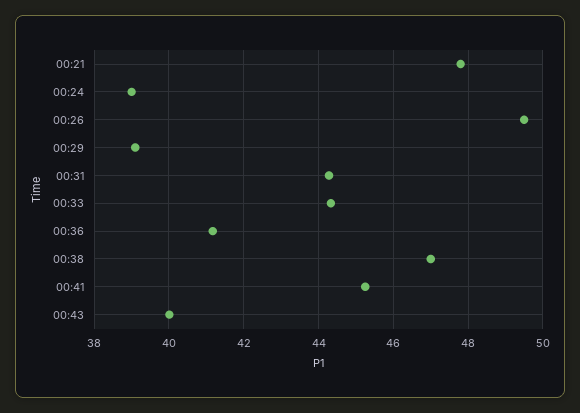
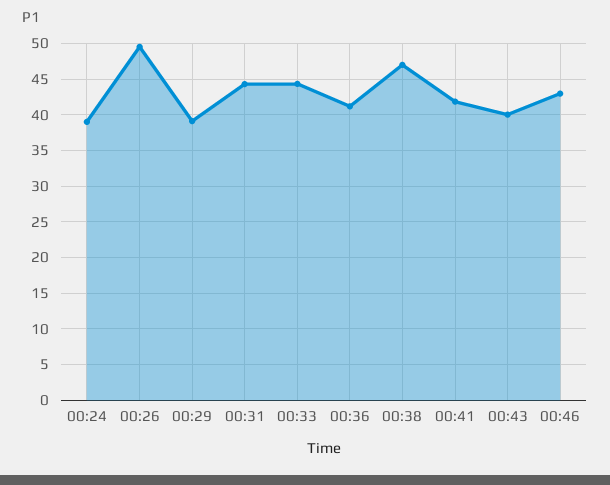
00:21: 47.8 -> none
00:41: 45.2 -> 42
00:46: none -> 43

